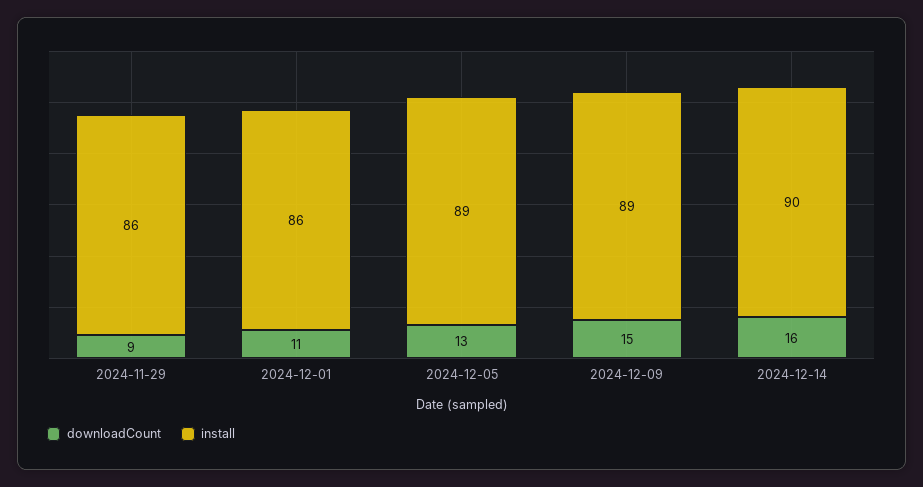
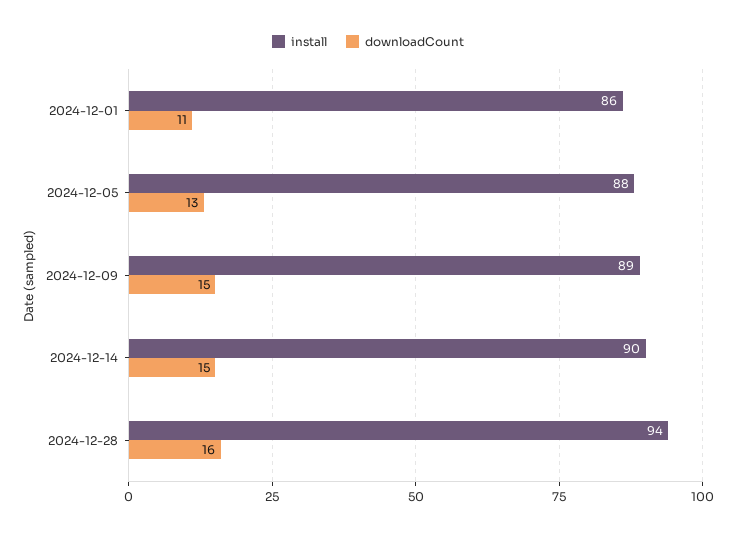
downloadCount, 2024-11-29: 9 -> none
install, 2024-11-29: 86 -> none
install, 2024-12-05: 89 -> 88
downloadCount, 2024-12-14: 16 -> 15
install, 2024-12-28: none -> 94
downloadCount, 2024-12-28: none -> 16

